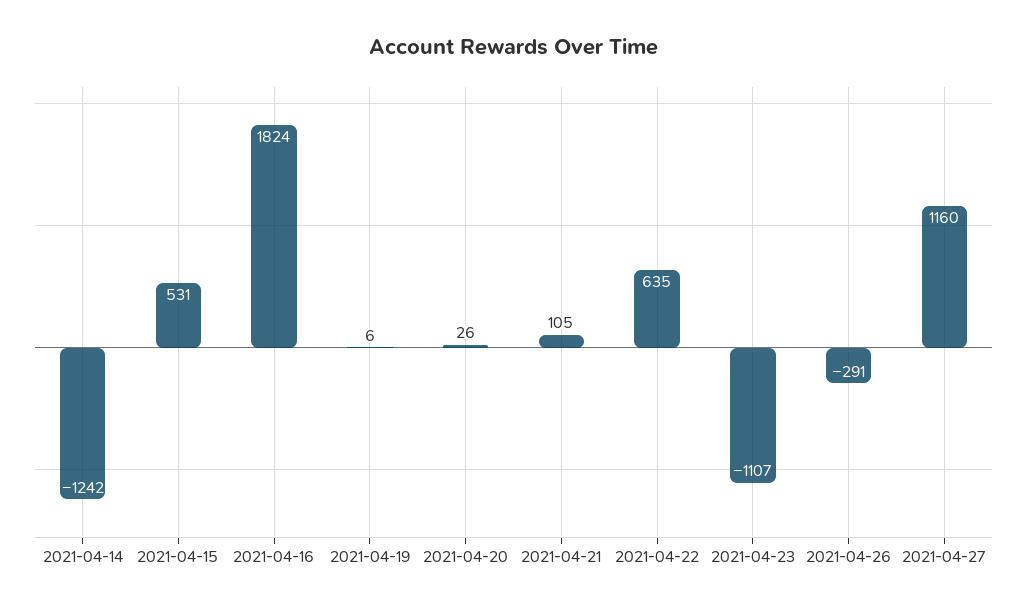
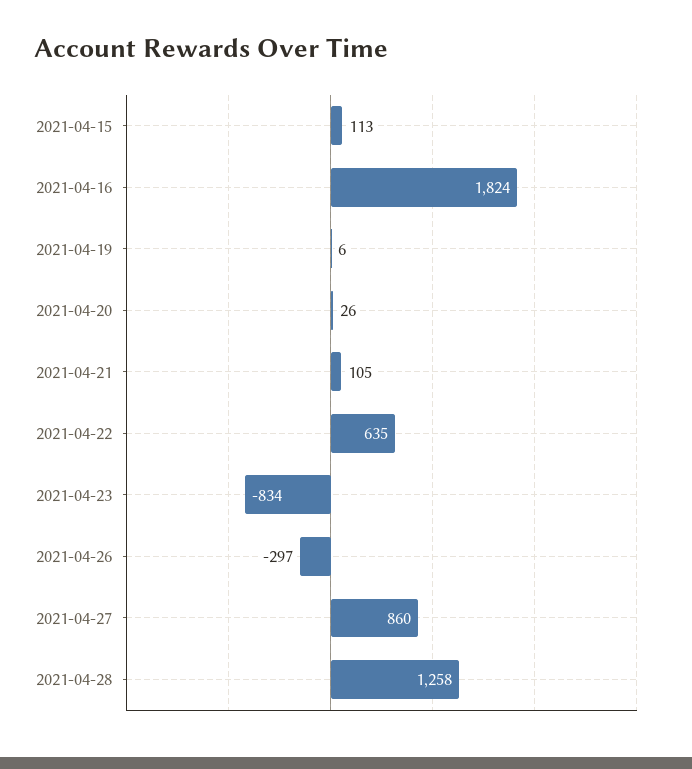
2021-04-14: -1242 -> none
2021-04-15: 531 -> 113
2021-04-23: -1107 -> -834
2021-04-26: -291 -> -297
2021-04-27: 1160 -> 860
2021-04-28: none -> 1258

